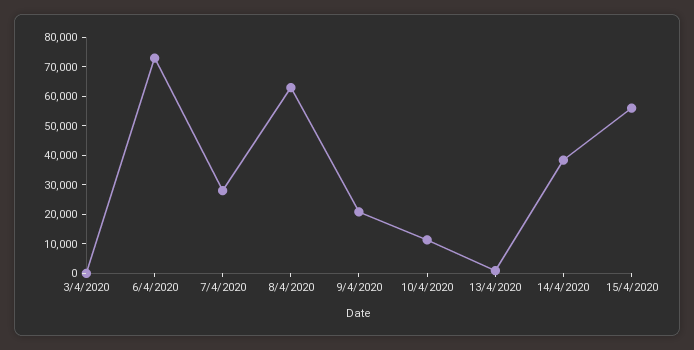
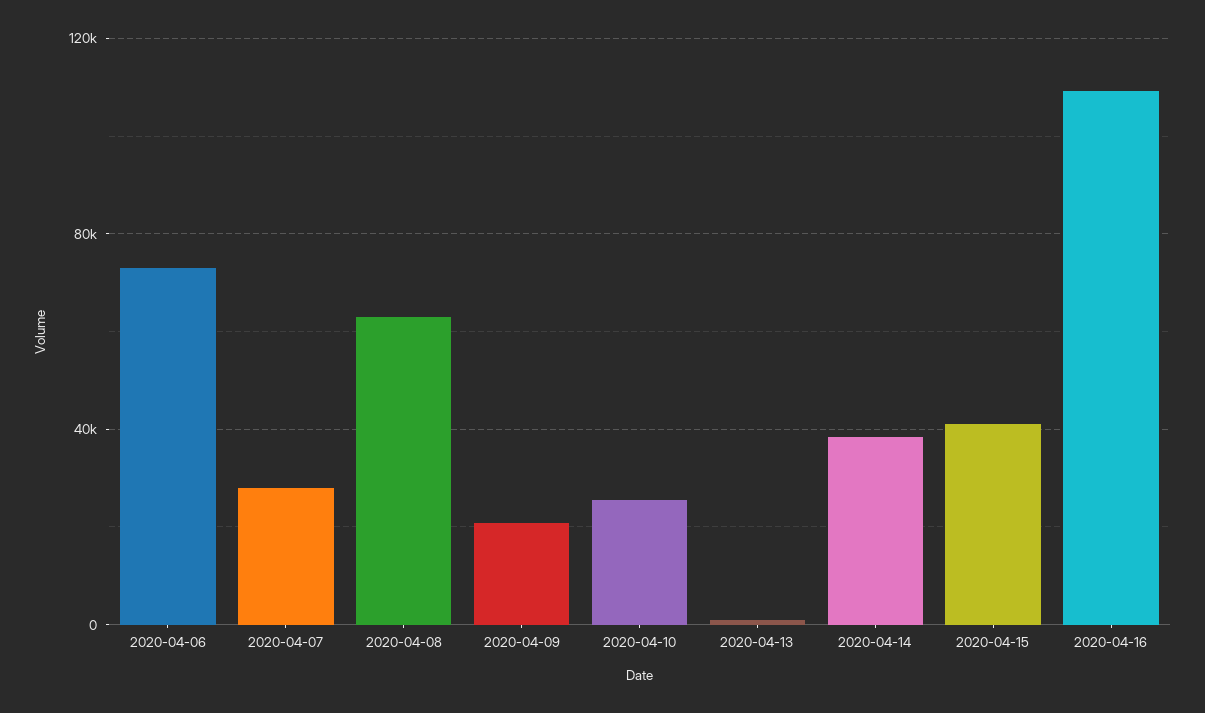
3/4/2020: 0 -> none
10/4/2020: 10000 -> 25000
15/4/2020: 55000 -> 40000
2020-04-16: none -> 110000

